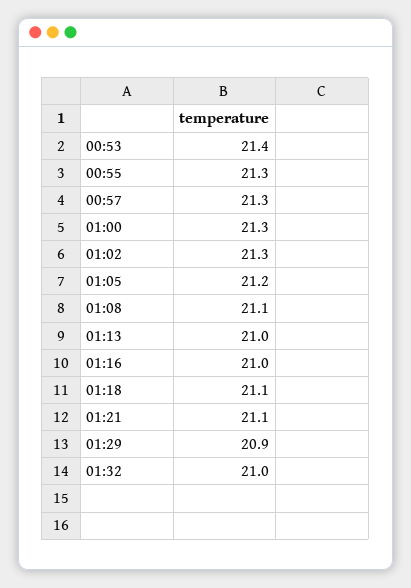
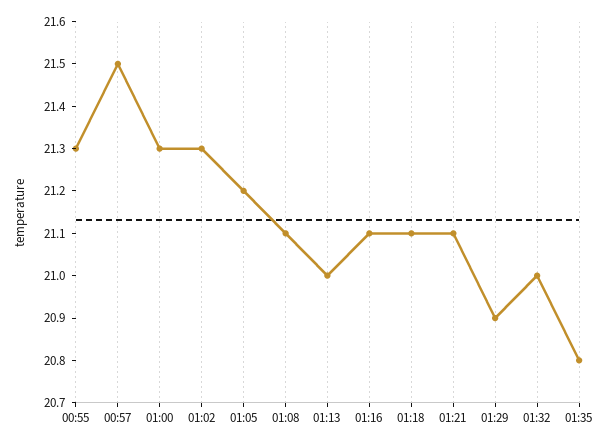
00:53: 21.4 -> none
00:57: 21.3 -> 21.5
01:16: 21 -> 21.1
01:35: none -> 20.8

